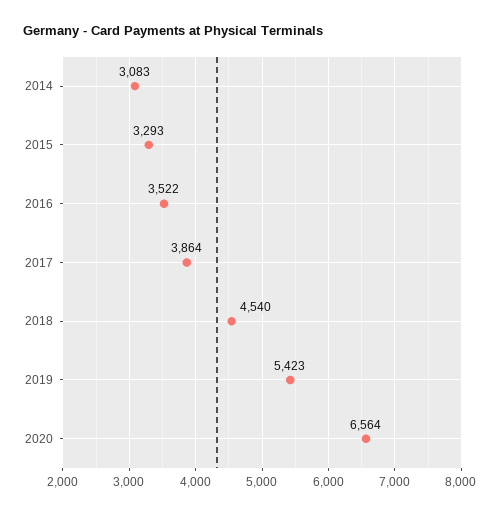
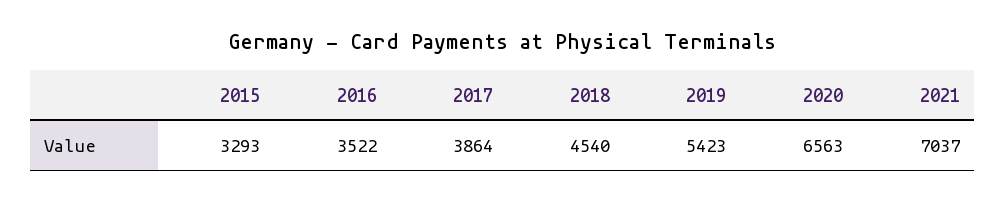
2014: 3083 -> none
2020: 6564 -> 6563
2021: none -> 7037

